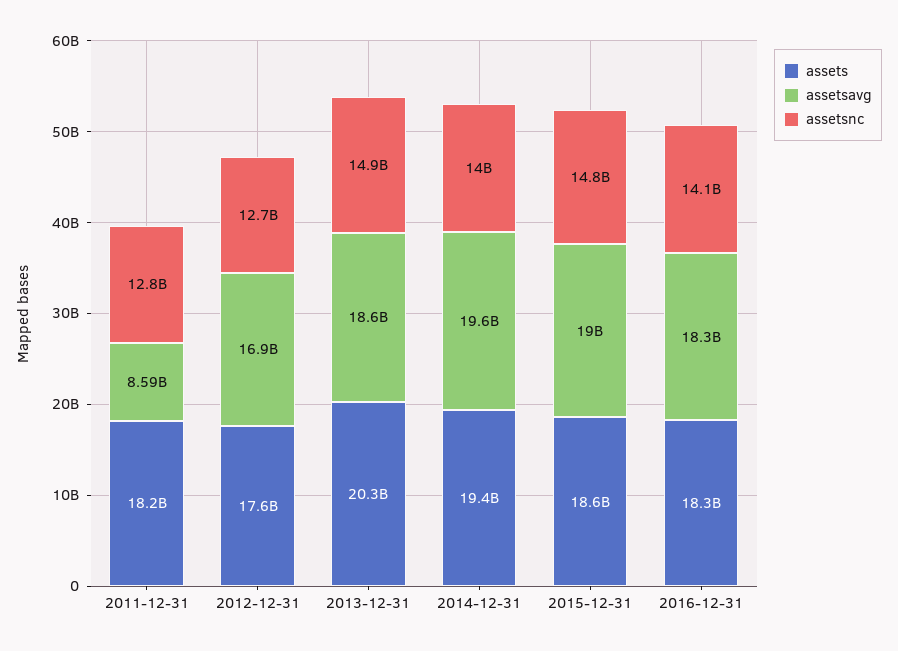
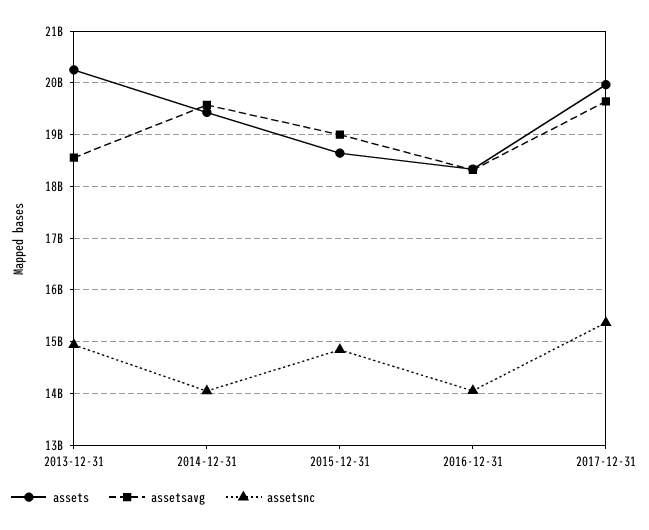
assets, 2011-12-31: 18200000000 -> none
assetsavg, 2011-12-31: 8590000000 -> none
assetsnc, 2011-12-31: 12800000000 -> none
assets, 2012-12-31: 17600000000 -> none
assetsavg, 2012-12-31: 16900000000 -> none
assetsnc, 2012-12-31: 12700000000 -> none
assets, 2017-12-31: none -> 20000000000
assetsavg, 2017-12-31: none -> 19600000000
assetsnc, 2017-12-31: none -> 15400000000

